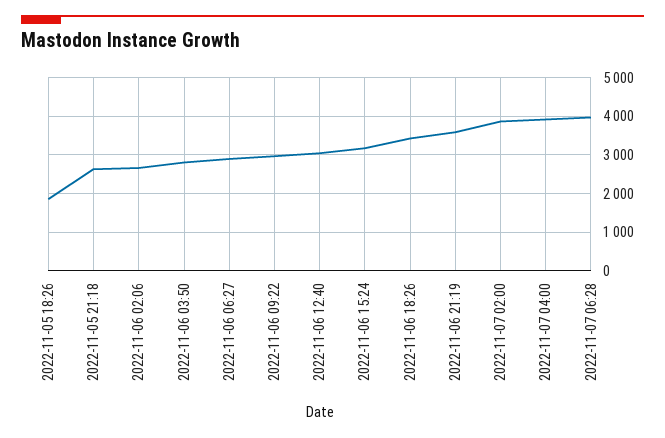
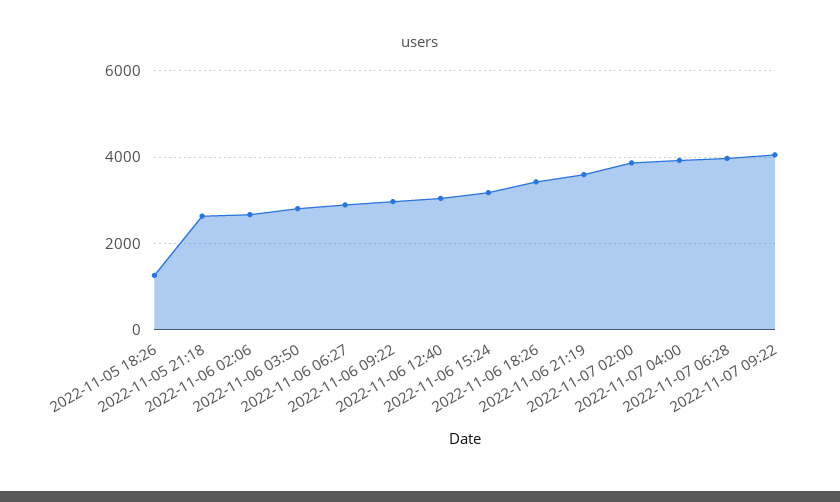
2022-11-05 18:26: 1800 -> 1200
2022-11-07 09:22: none -> 4000

